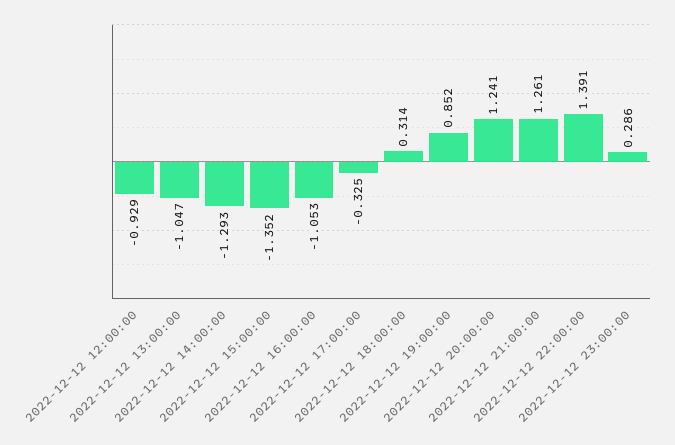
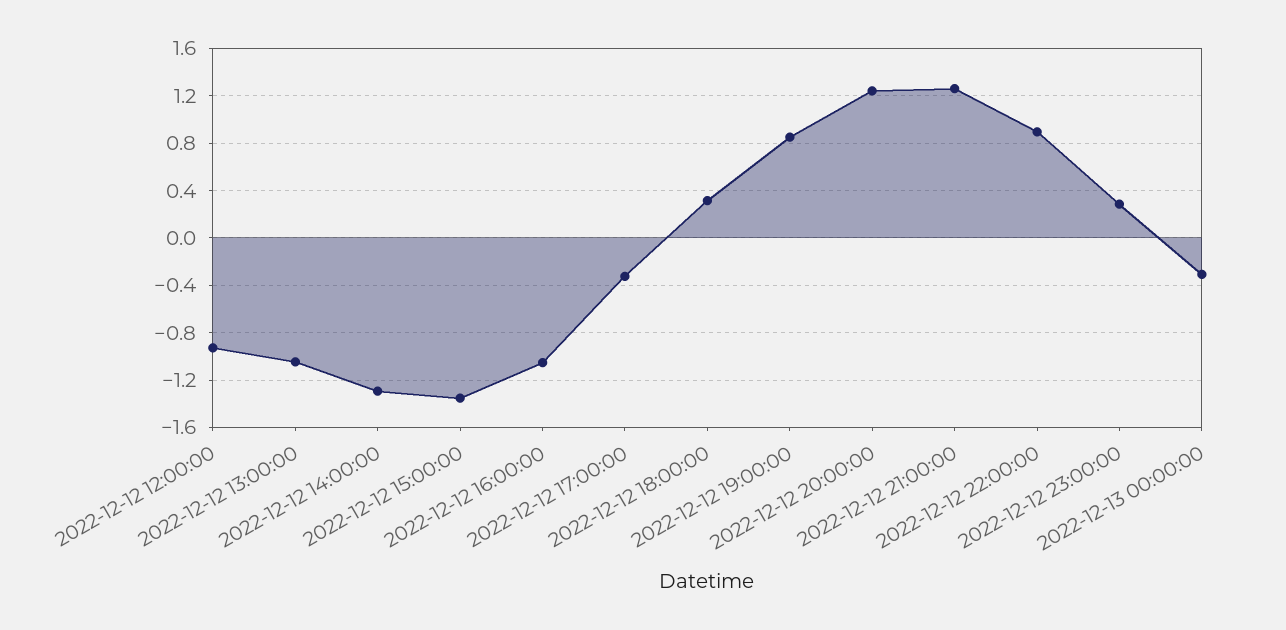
2022-12-12 22:00:00: 1.391 -> 0.9
2022-12-13 00:00:00: none -> -0.3

